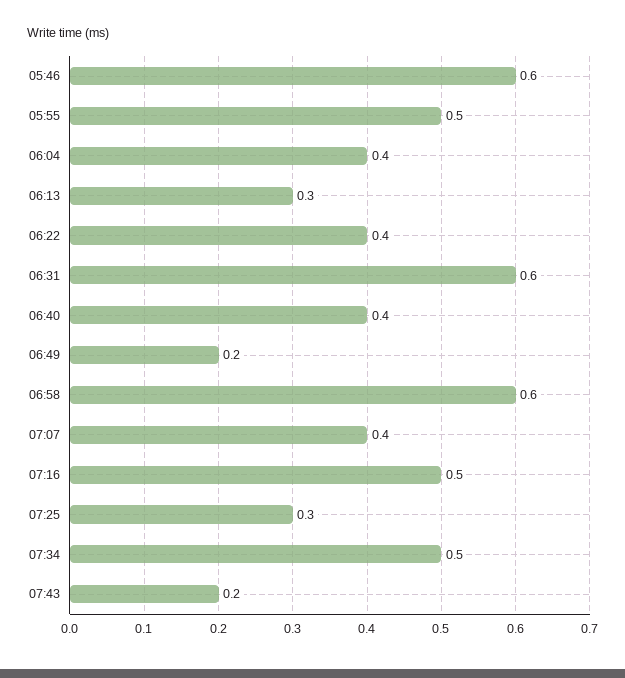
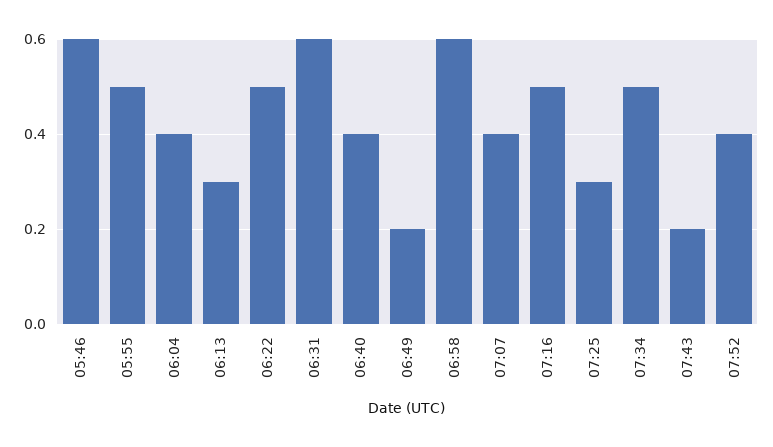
06:22: 0.4 -> 0.5
07:52: none -> 0.4

